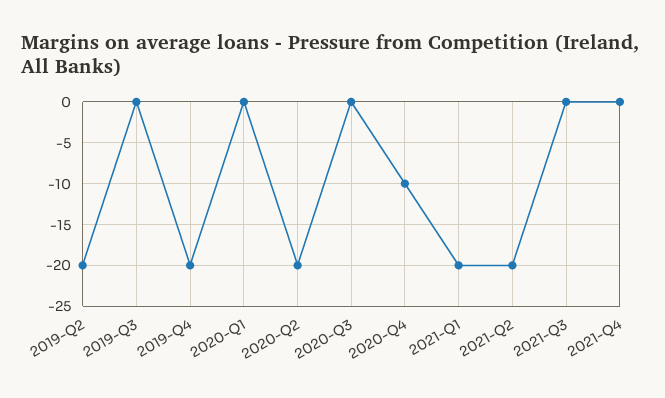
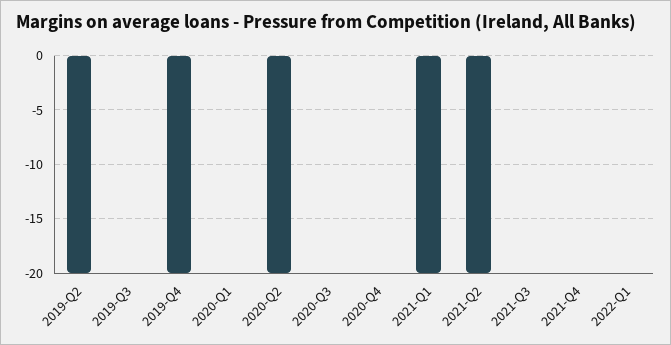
2020-Q4: -10 -> 0
2022-Q1: none -> 0

